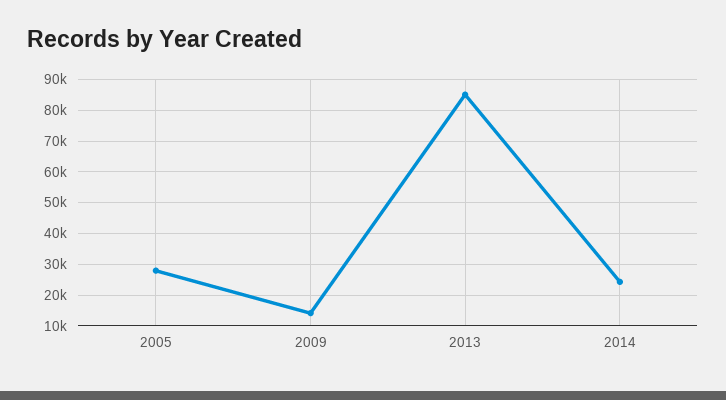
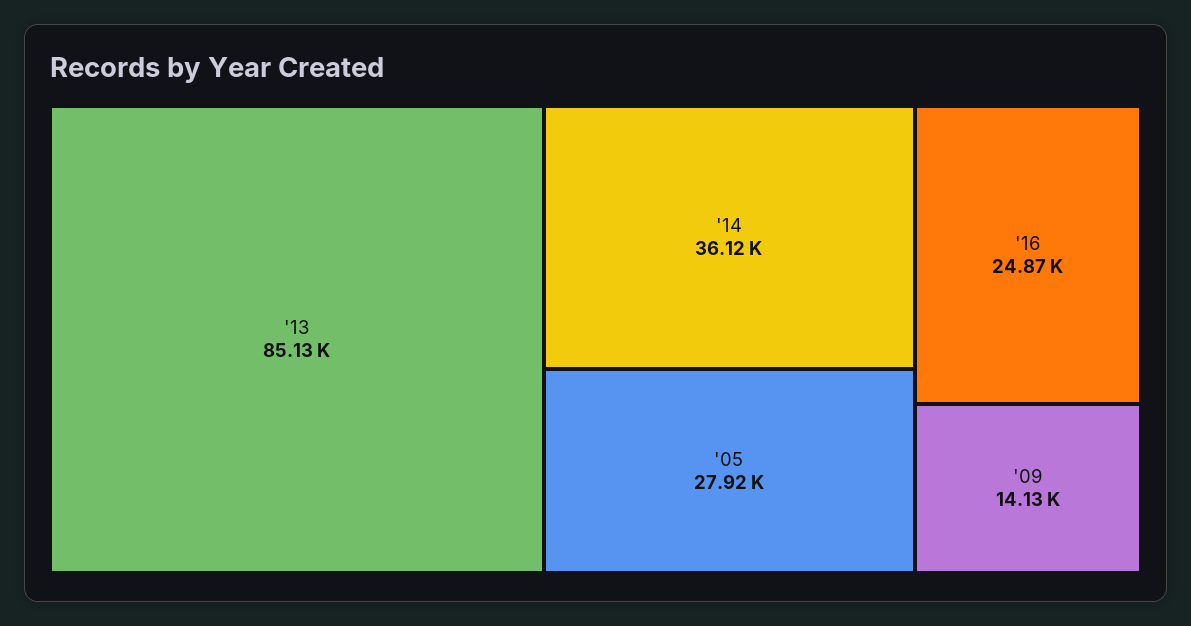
2014: 24000 -> 36120
'16: none -> 24870

